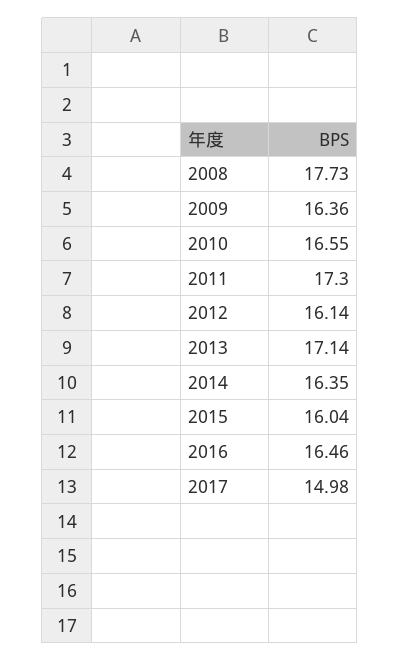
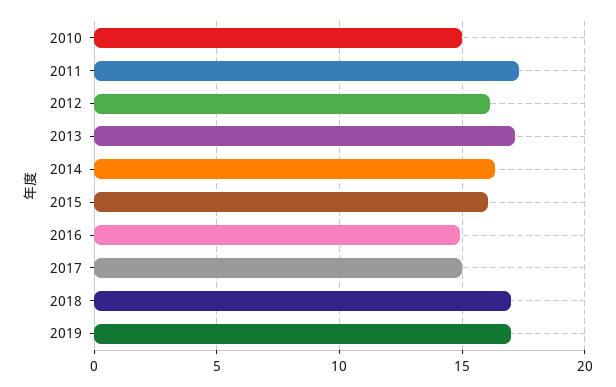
2008: 17.73 -> none
2009: 16.36 -> none
2010: 16.55 -> 15
2016: 16.46 -> 15
2018: none -> 17
2019: none -> 17

